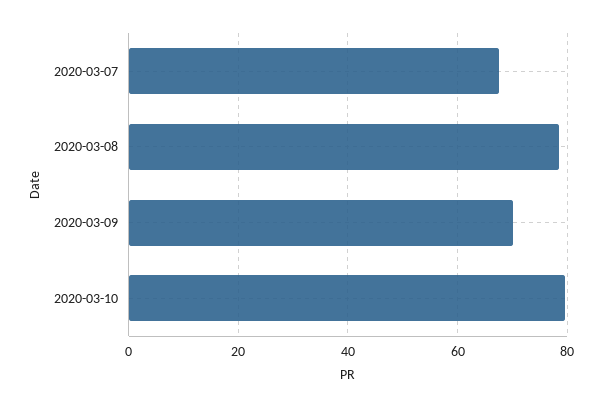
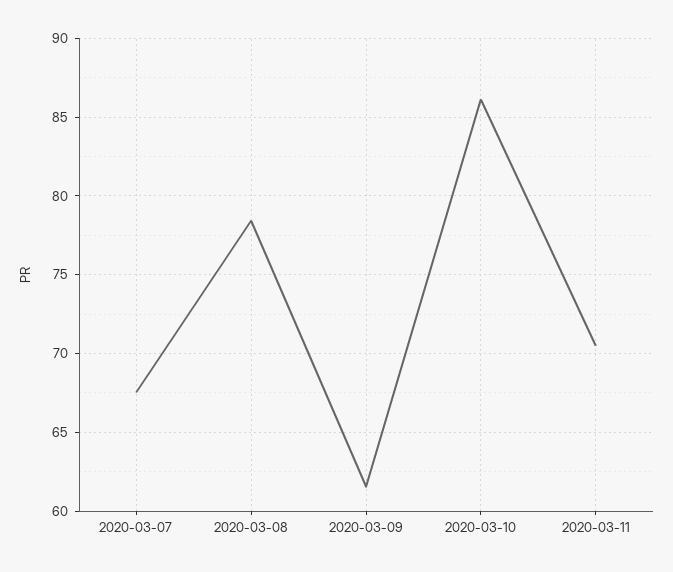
2020-03-09: 70 -> 61.5
2020-03-10: 80 -> 86
2020-03-11: none -> 70.5

